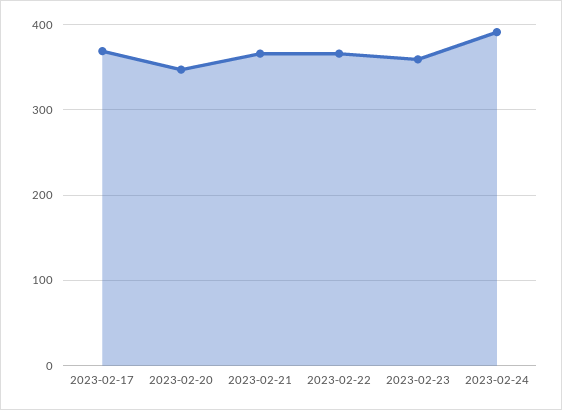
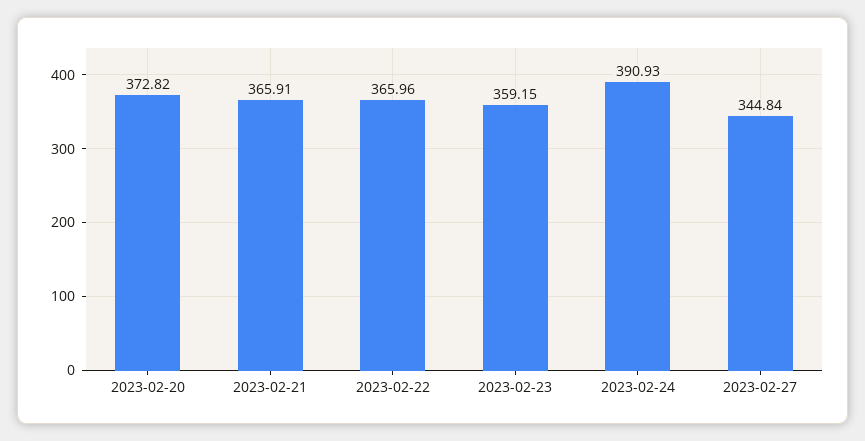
2023-02-17: 370 -> none
2023-02-20: 350 -> 372.82
2023-02-27: none -> 344.84

